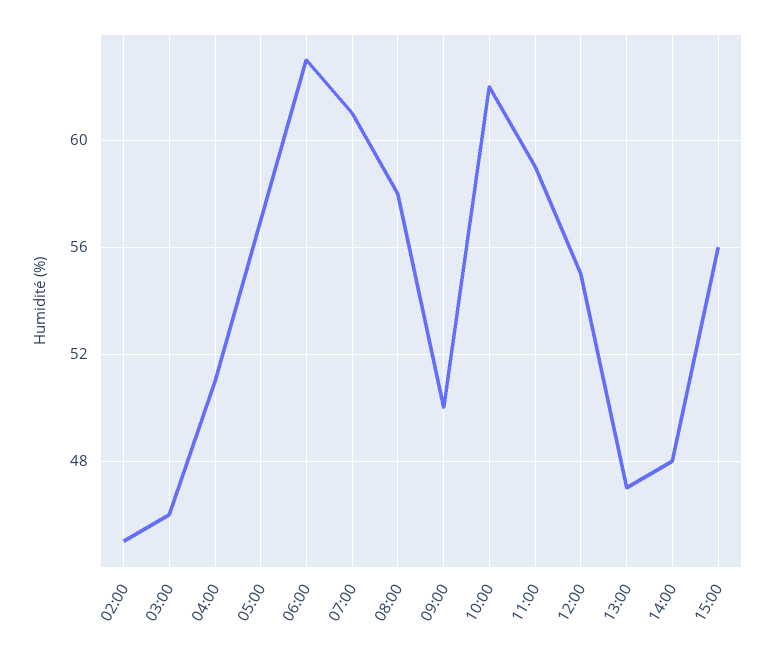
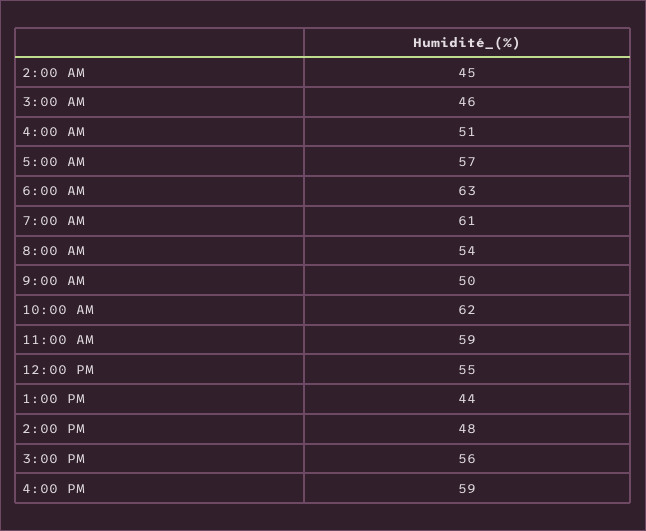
08:00: 58 -> 54
13:00: 47 -> 44
4:00 PM: none -> 59

